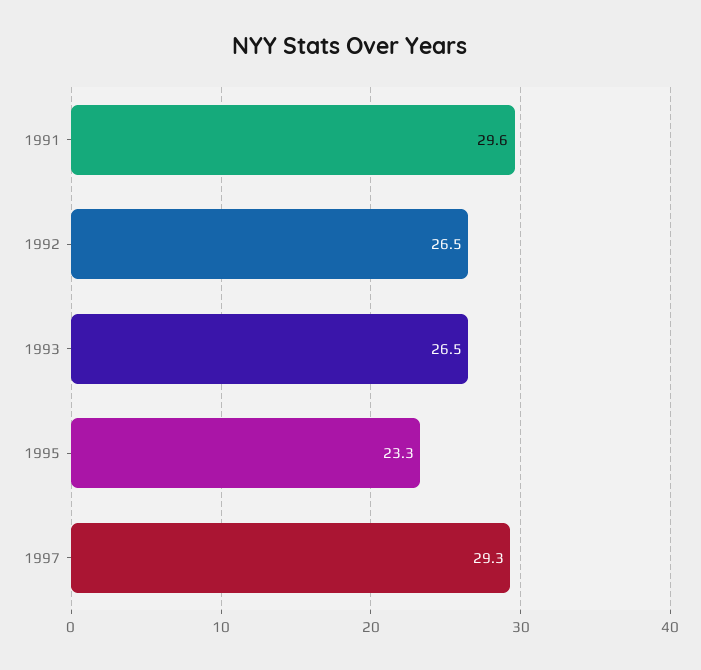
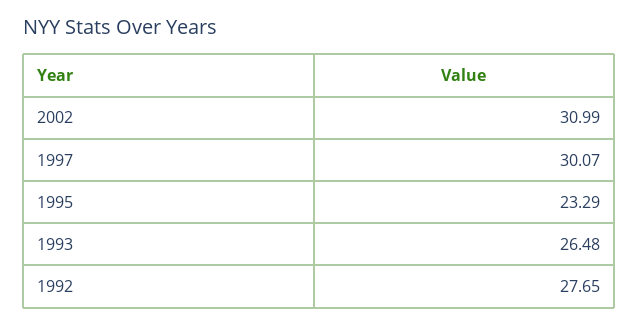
1991: 29.6 -> none
1992: 26.5 -> 27.65
1997: 29.3 -> 30.07
2002: none -> 30.99

